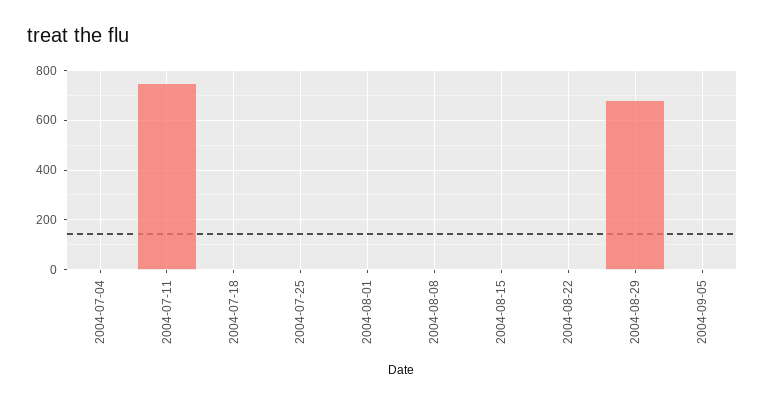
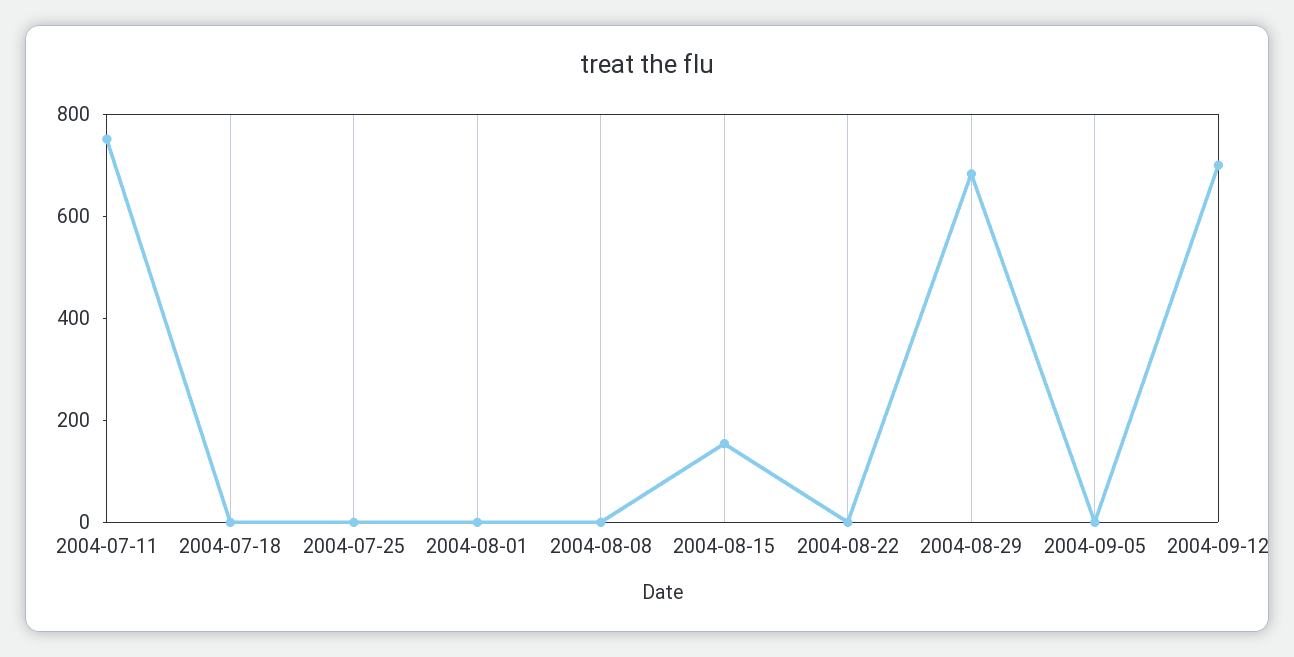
2004-07-04: 0 -> none
2004-08-15: 0 -> 150
2004-09-12: none -> 700

